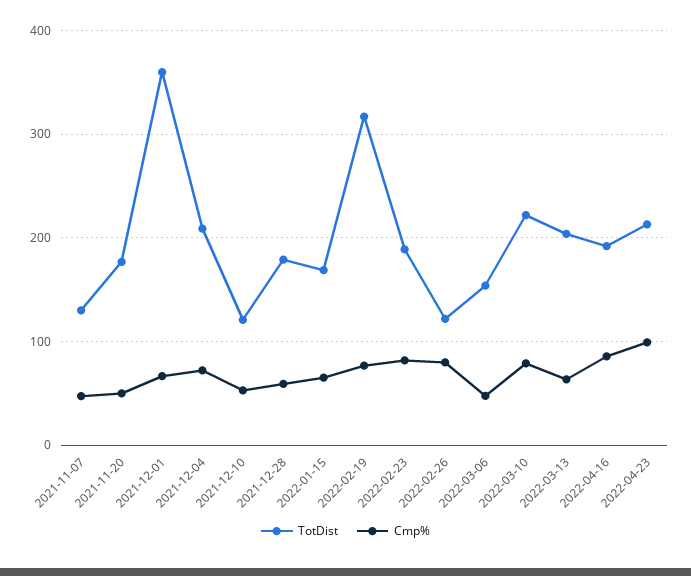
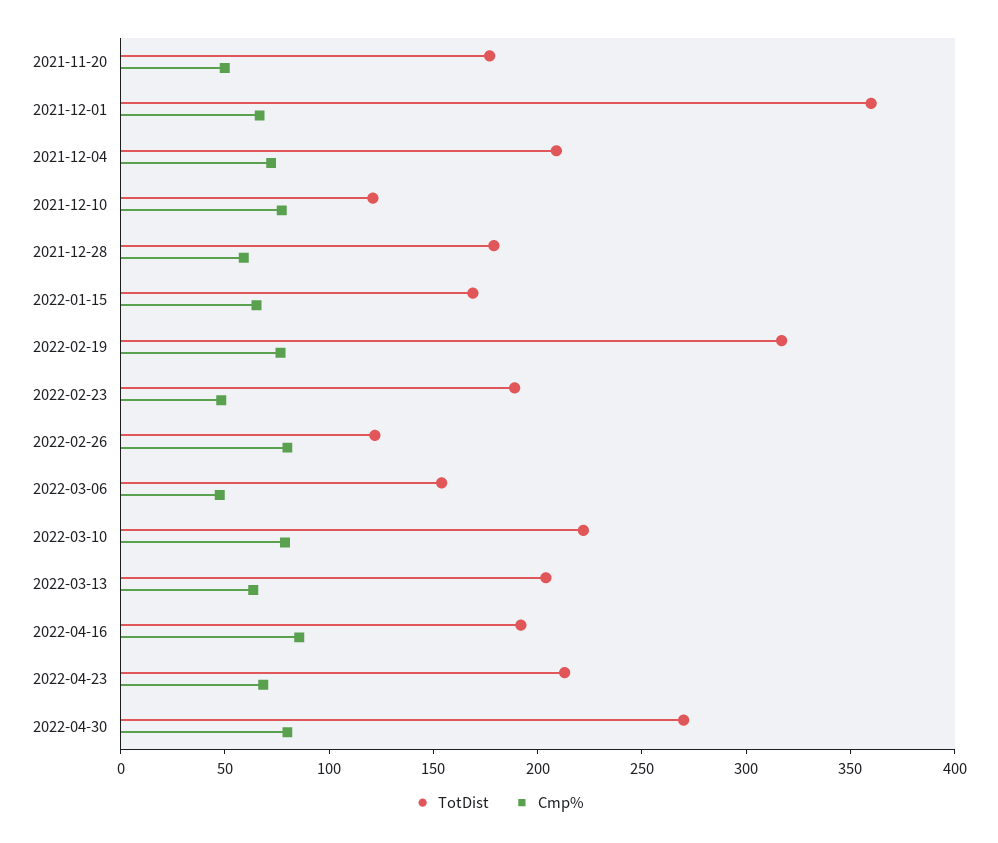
TotDist, 2021-11-07: 130 -> none
Cmp%, 2021-11-07: 50 -> none
Cmp%, 2021-12-10: 50 -> 80
Cmp%, 2022-02-23: 80 -> 50
Cmp%, 2022-04-23: 100 -> 70
TotDist, 2022-04-30: none -> 270
Cmp%, 2022-04-30: none -> 80

